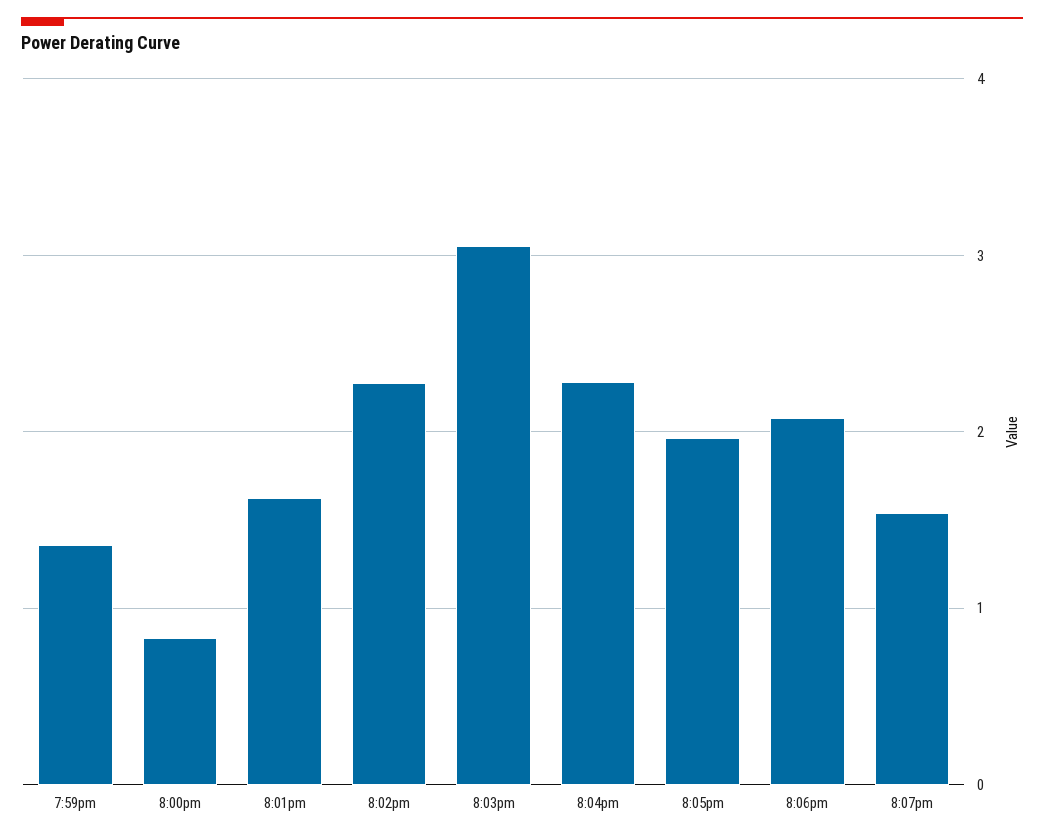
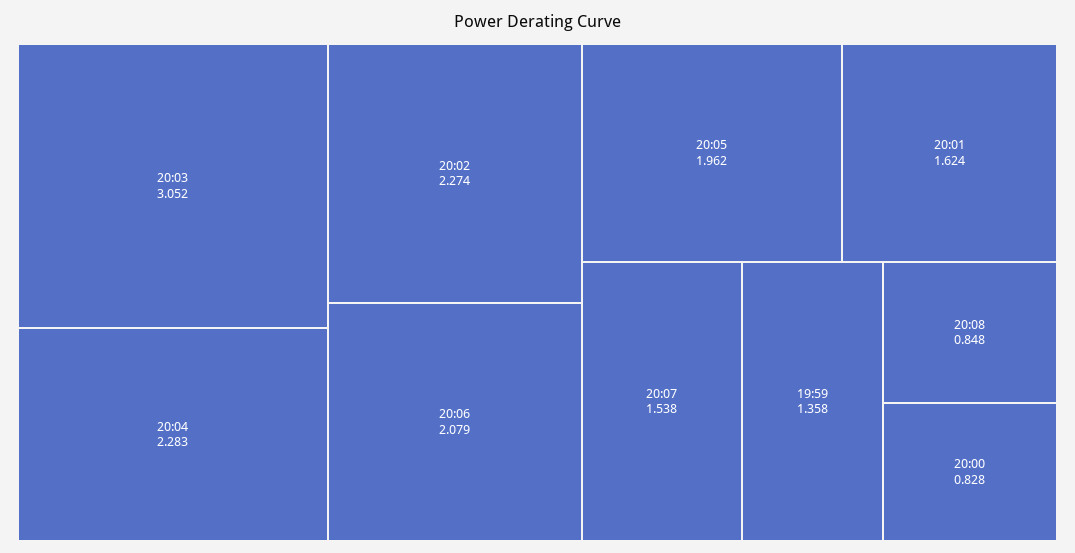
20:08: none -> 0.848

